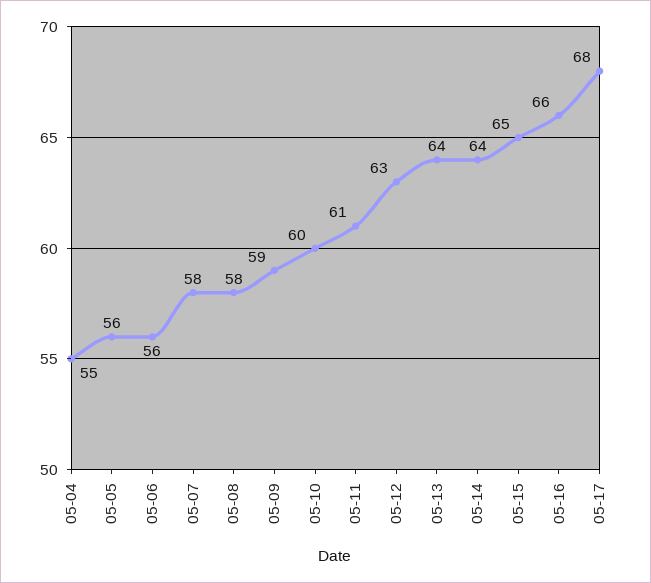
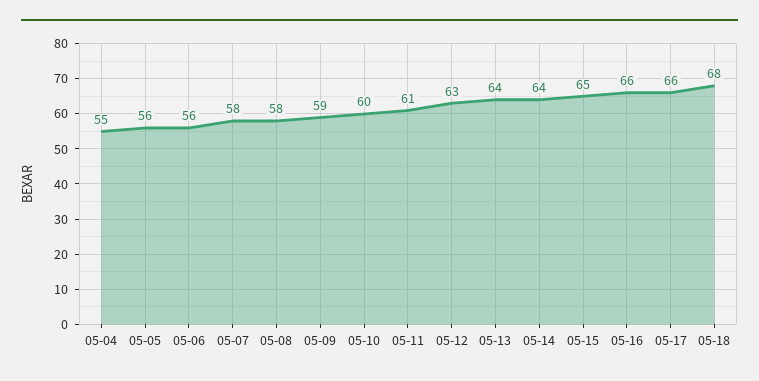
05-17: 68 -> 66
05-18: none -> 68

